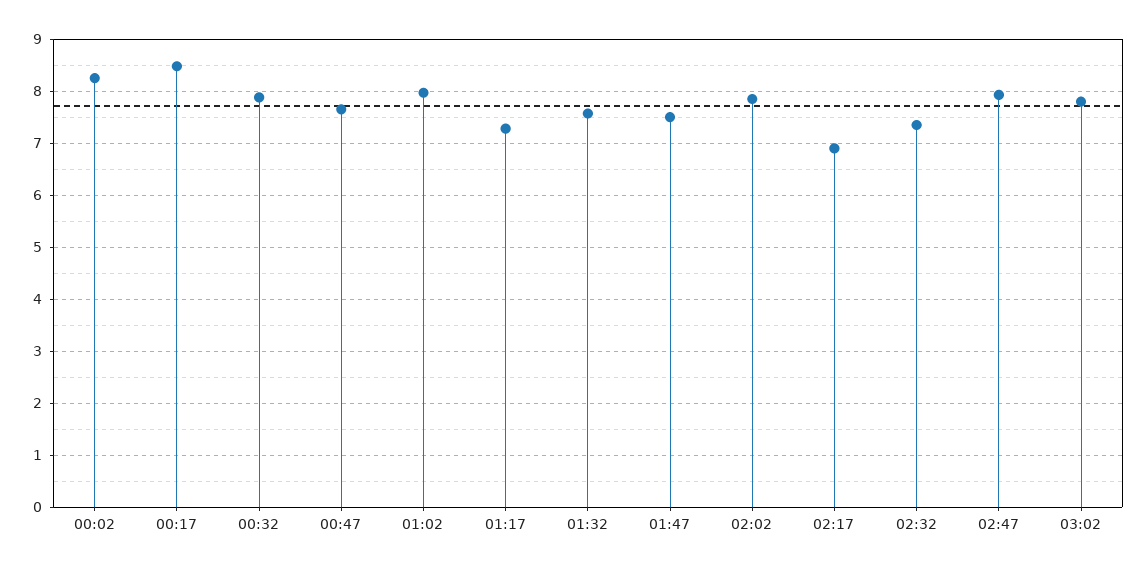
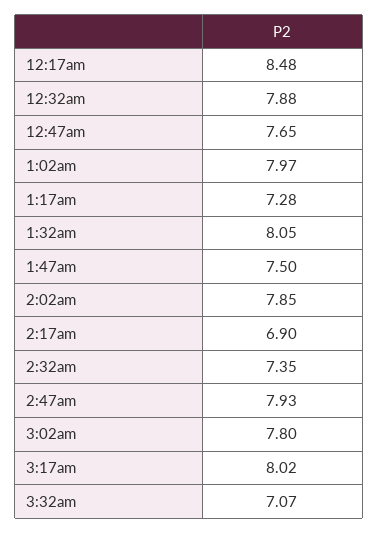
00:02: 8.2 -> none
01:32: 7.6 -> 8.05
3:17am: none -> 8.02
3:32am: none -> 7.07

